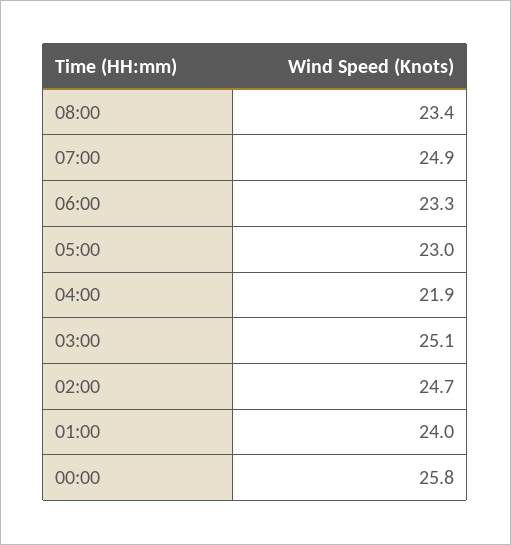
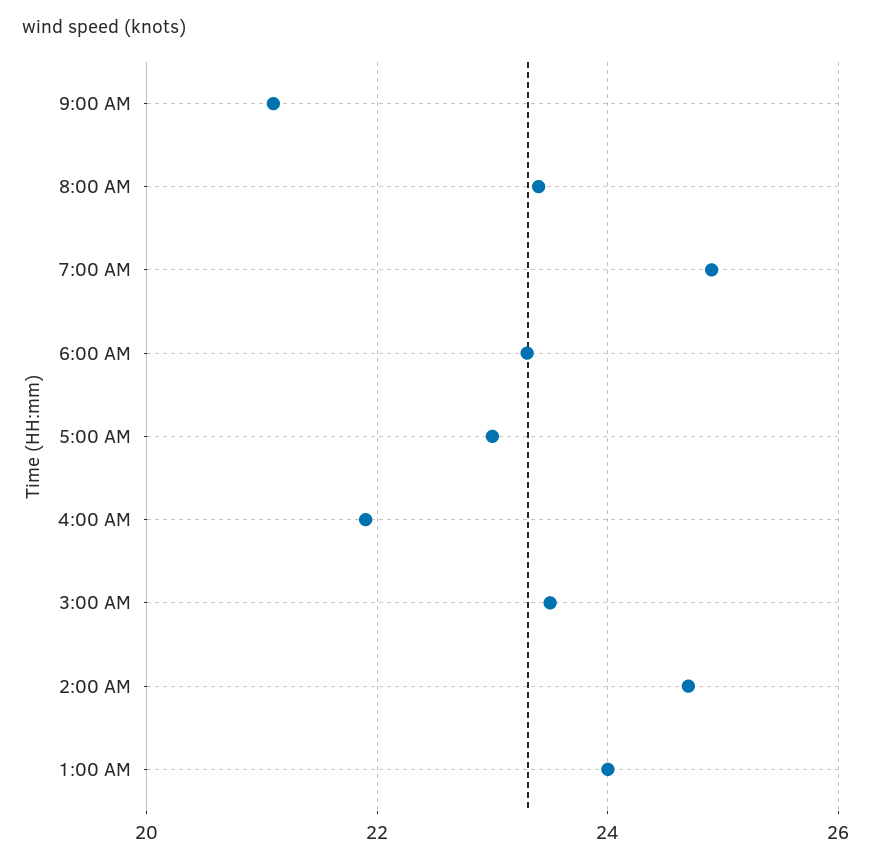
03:00: 25.1 -> 23.5
00:00: 25.8 -> none
9:00 AM: none -> 21

